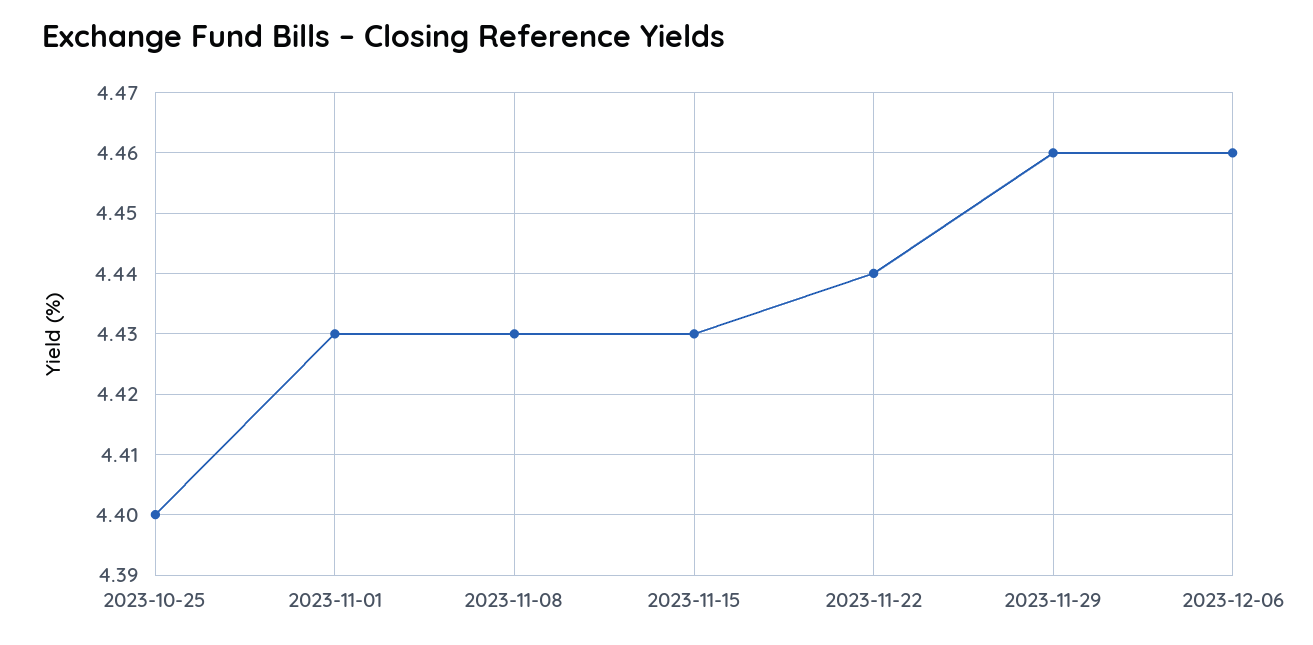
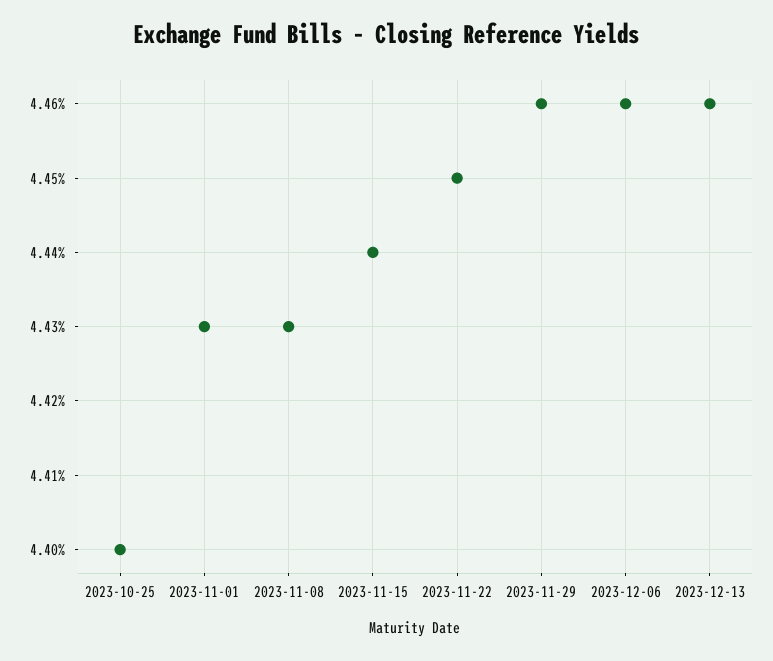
2023-11-15: 4.43 -> 4.44
2023-11-22: 4.44 -> 4.45
2023-12-13: none -> 4.46

